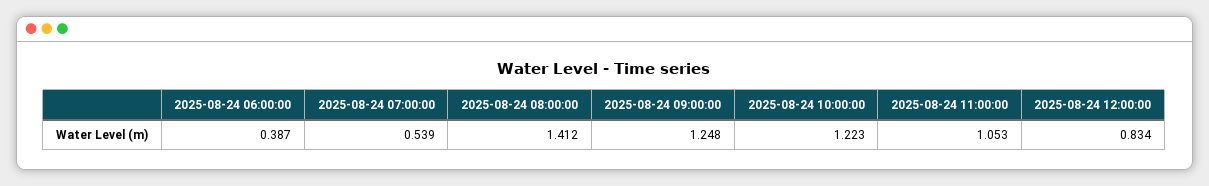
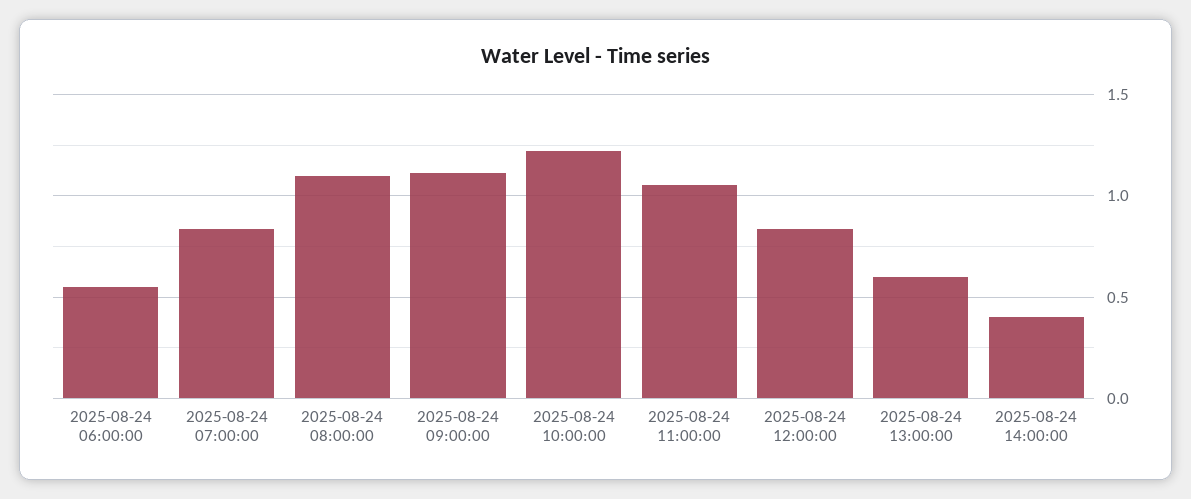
2025-08-24 06:00:00: 0.387 -> 0.55
2025-08-24 07:00:00: 0.539 -> 0.85
2025-08-24 08:00:00: 1.412 -> 1.1
2025-08-24 09:00:00: 1.248 -> 1.1
2025-08-24 13:00:00: none -> 0.6
2025-08-24 14:00:00: none -> 0.4

